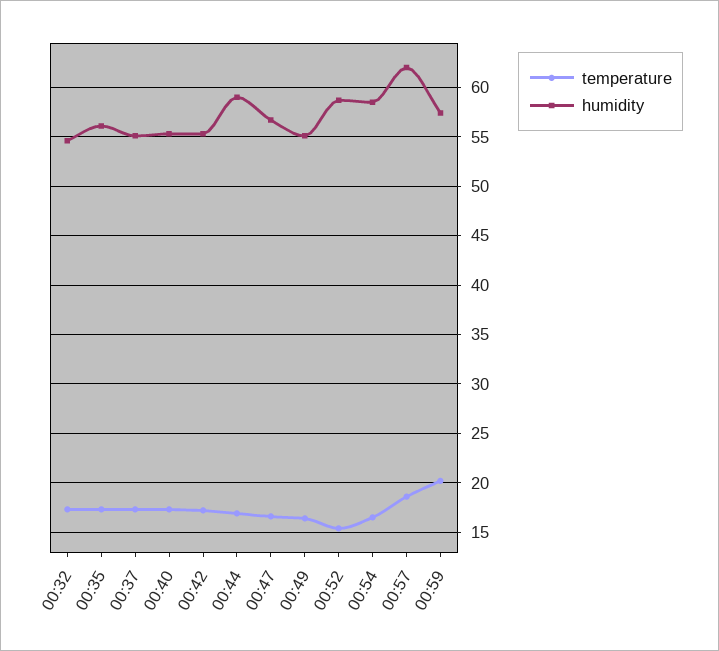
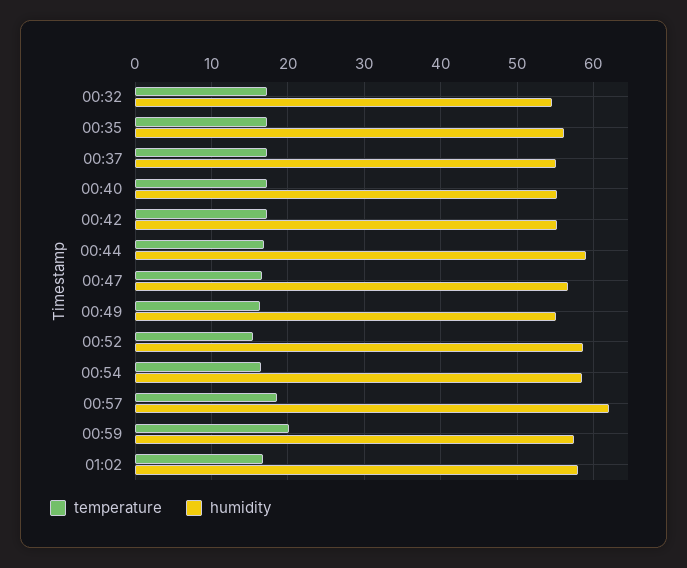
temperature, 01:02: none -> 17
humidity, 01:02: none -> 58

